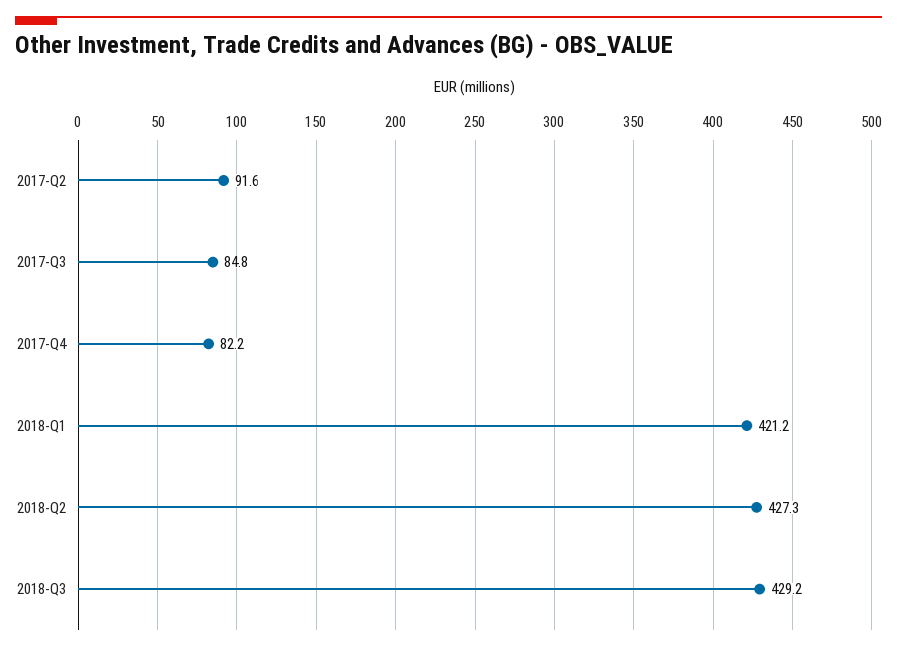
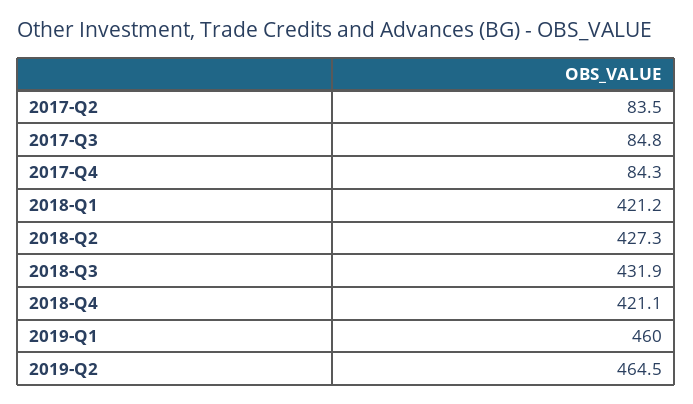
2017-Q2: 91.6 -> 83.5
2017-Q4: 82.2 -> 84.3
2018-Q3: 429.2 -> 431.9
2018-Q4: none -> 421.1
2019-Q1: none -> 460
2019-Q2: none -> 464.5

